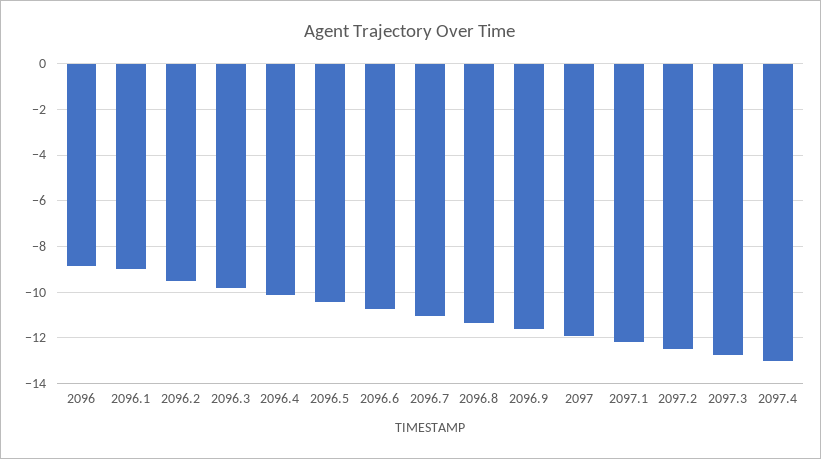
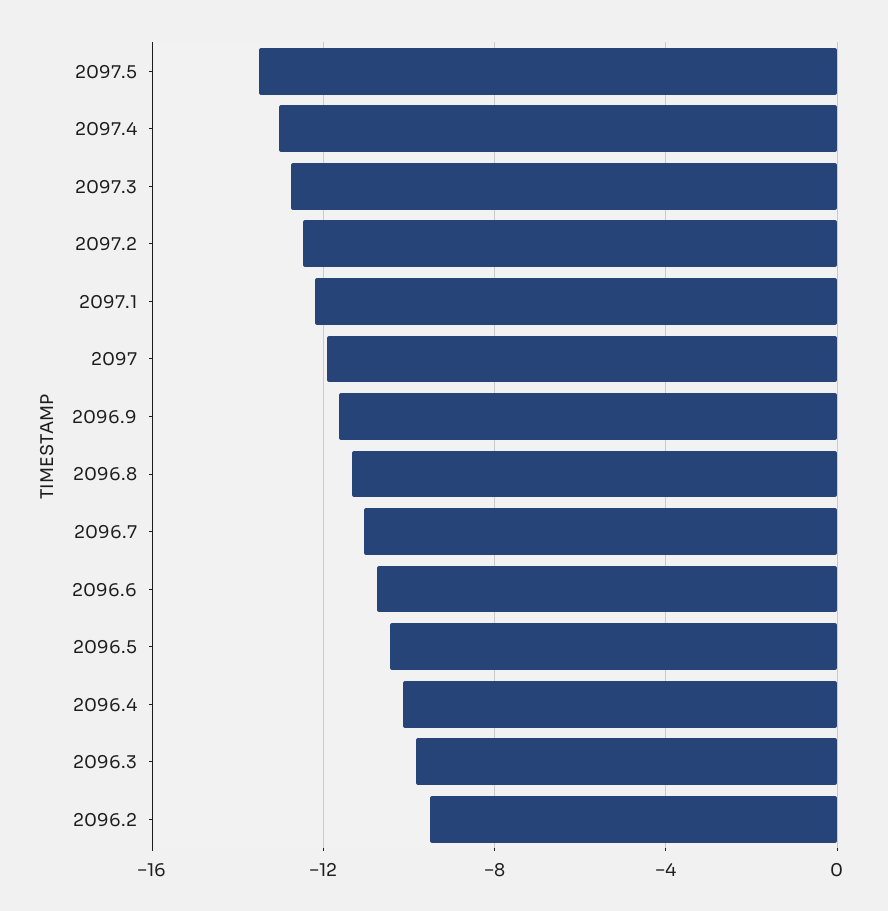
2096: -9 -> none
2096.1: -9 -> none
2097.5: none -> -13.5

